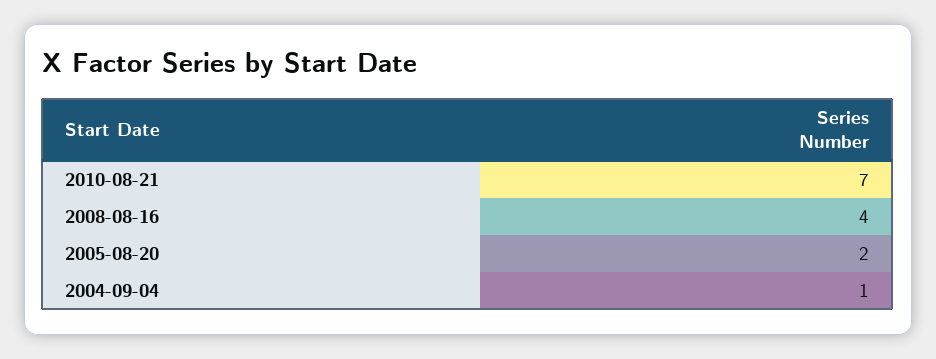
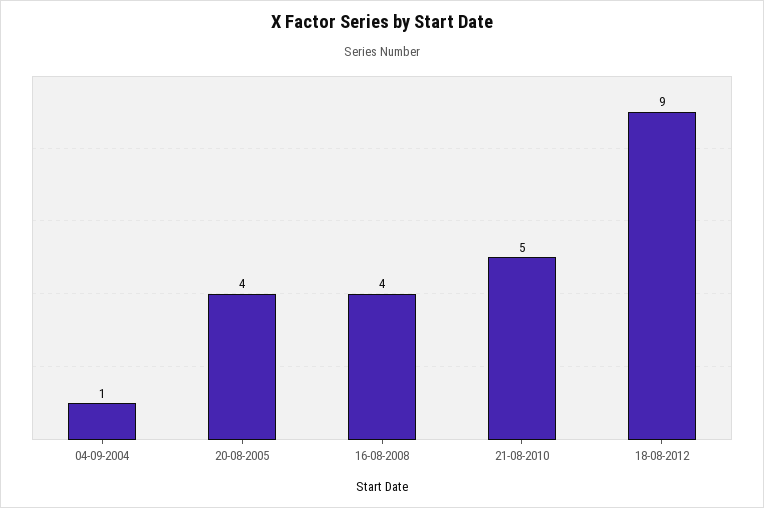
2010-08-21: 7 -> 5
2005-08-20: 2 -> 4
18-08-2012: none -> 9

